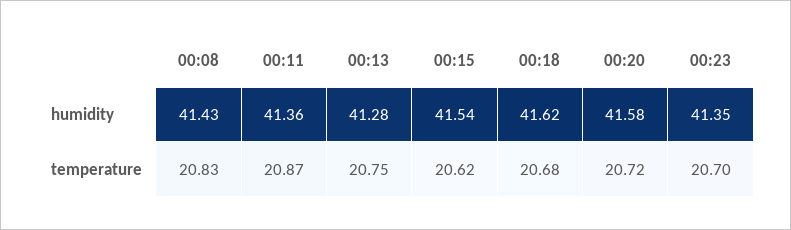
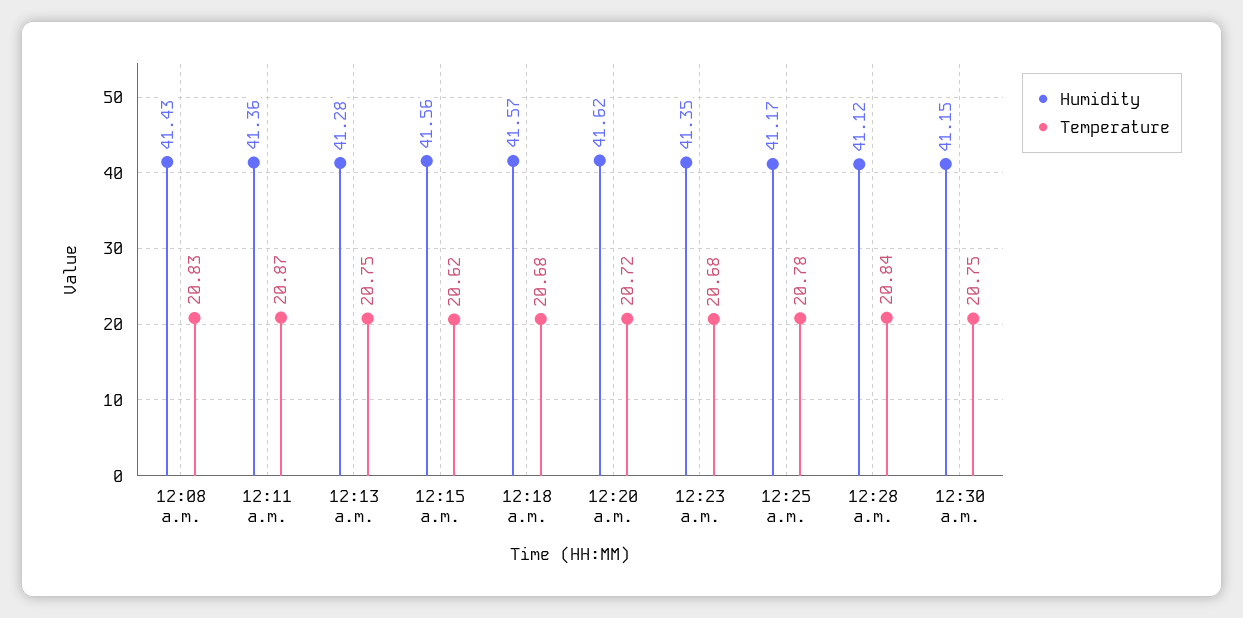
humidity, 00:15: 41.54 -> 41.56
humidity, 00:18: 41.62 -> 41.57
humidity, 00:20: 41.58 -> 41.62
temperature, 00:23: 20.7 -> 20.68
humidity, 12:25 a.m.: none -> 41.17
temperature, 12:25 a.m.: none -> 20.78
humidity, 12:28 a.m.: none -> 41.12
temperature, 12:28 a.m.: none -> 20.84
humidity, 12:30 a.m.: none -> 41.15
temperature, 12:30 a.m.: none -> 20.75

